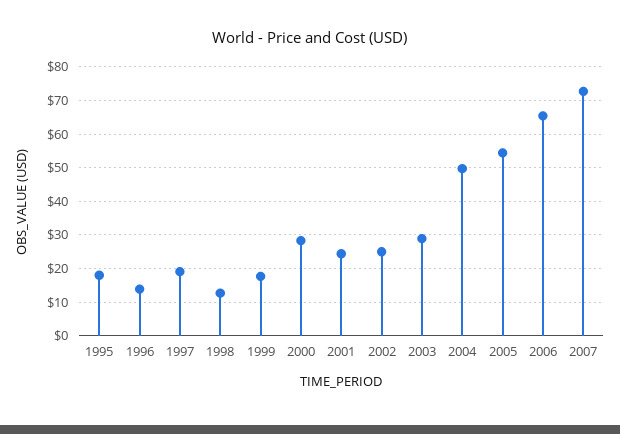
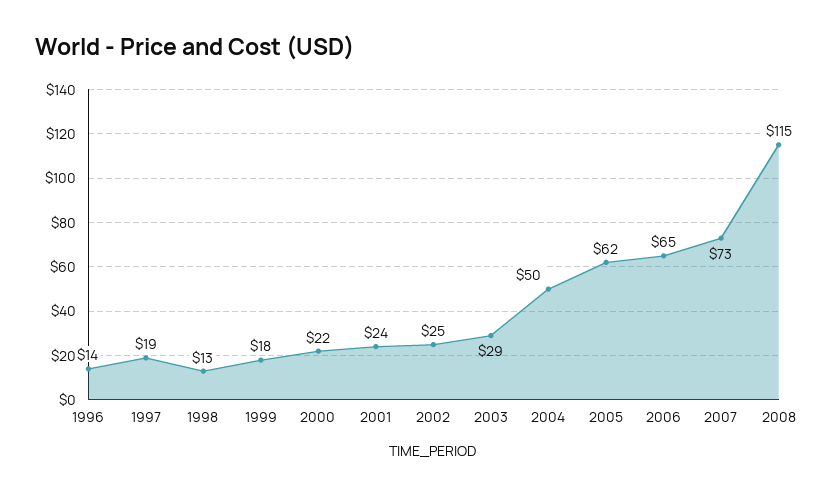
1995: 18 -> none
2000: 28 -> 22
2005: 54 -> 62
2008: none -> 115

